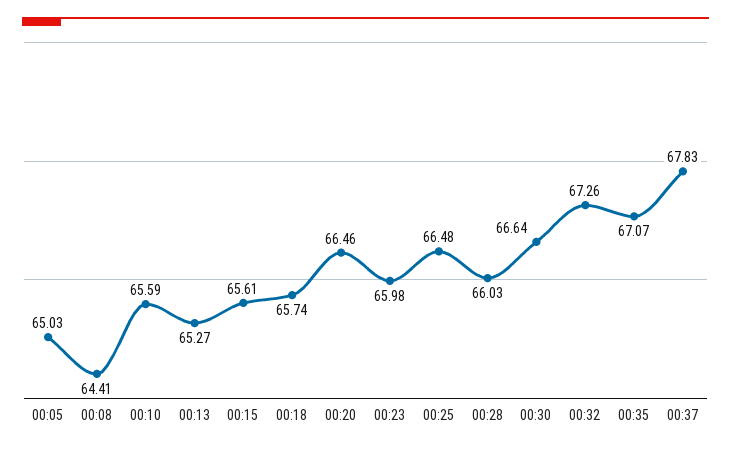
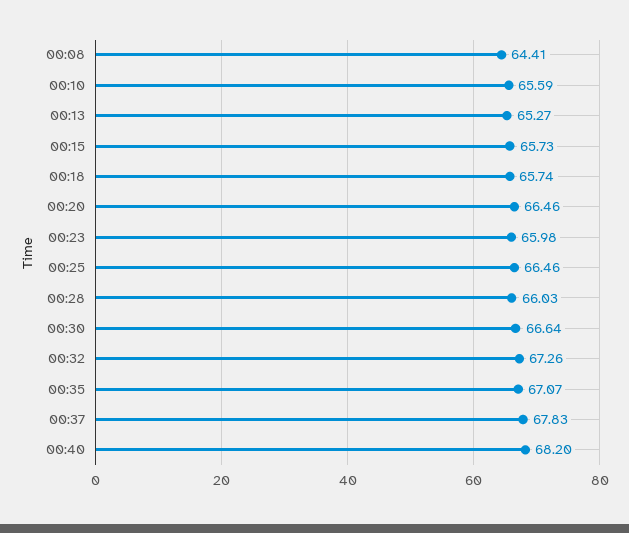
00:05: 65.03 -> none
00:15: 65.61 -> 65.73
00:25: 66.48 -> 66.46
00:40: none -> 68.2

